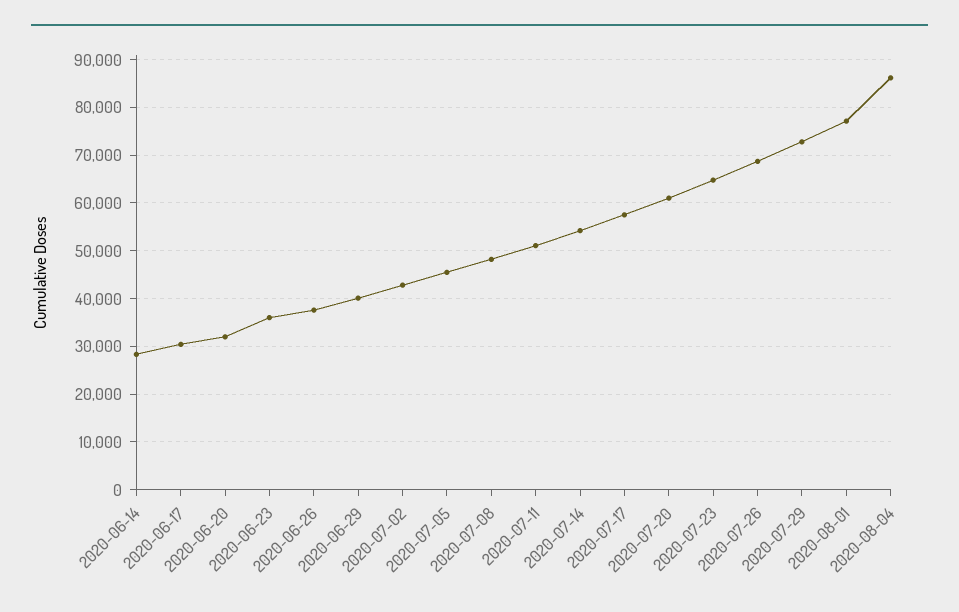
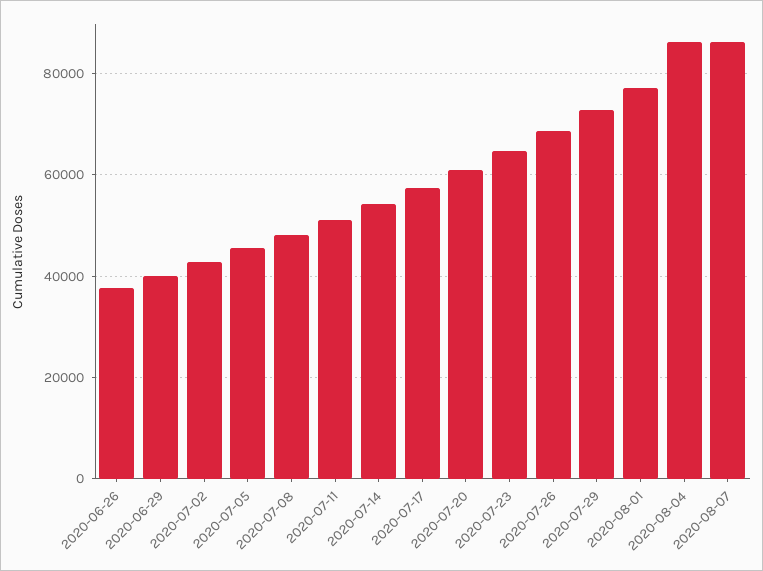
2020-06-14: 28000 -> none
2020-06-17: 30000 -> none
2020-06-20: 32000 -> none
2020-06-23: 36000 -> none
2020-08-07: none -> 86000

